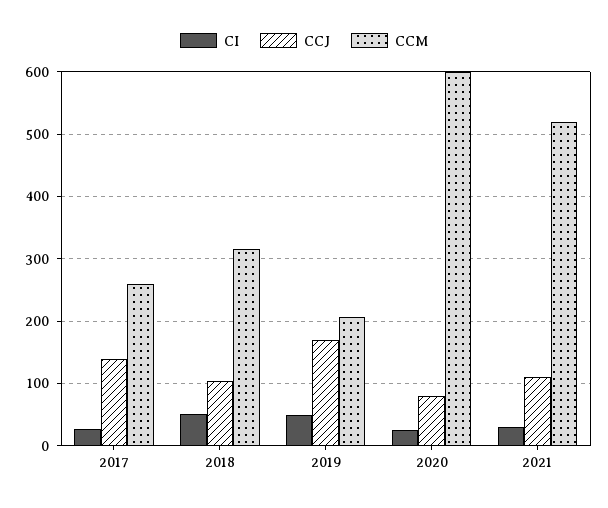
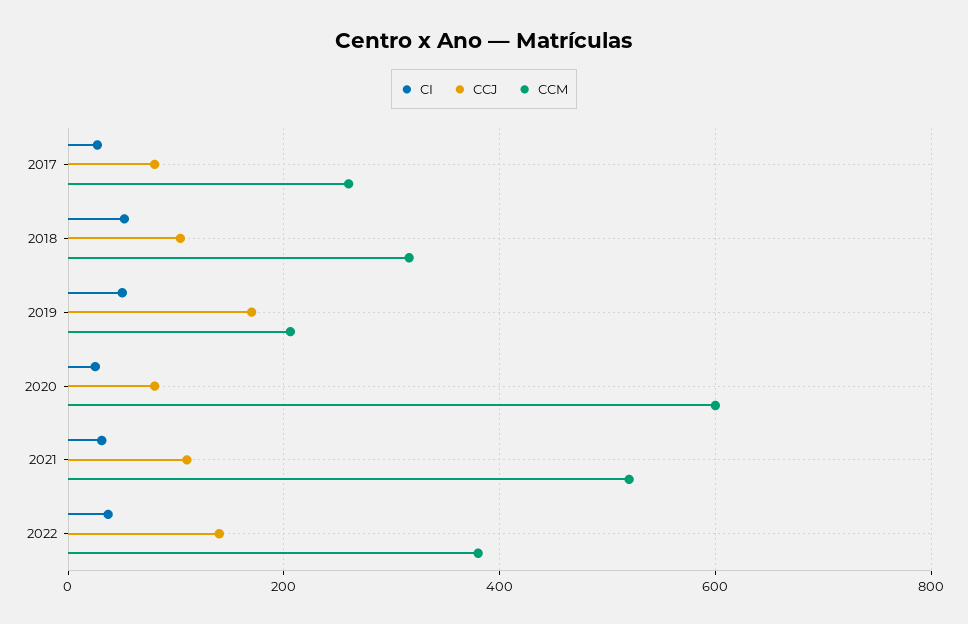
CCJ, 2017: 140 -> 80
CI, 2022: none -> 40
CCJ, 2022: none -> 140
CCM, 2022: none -> 380

